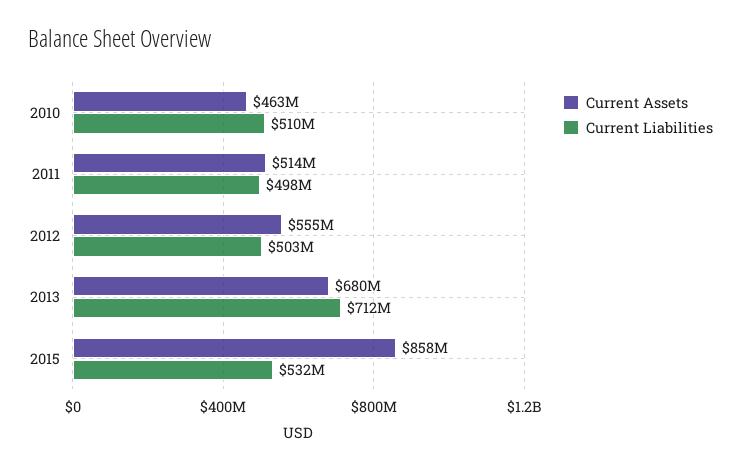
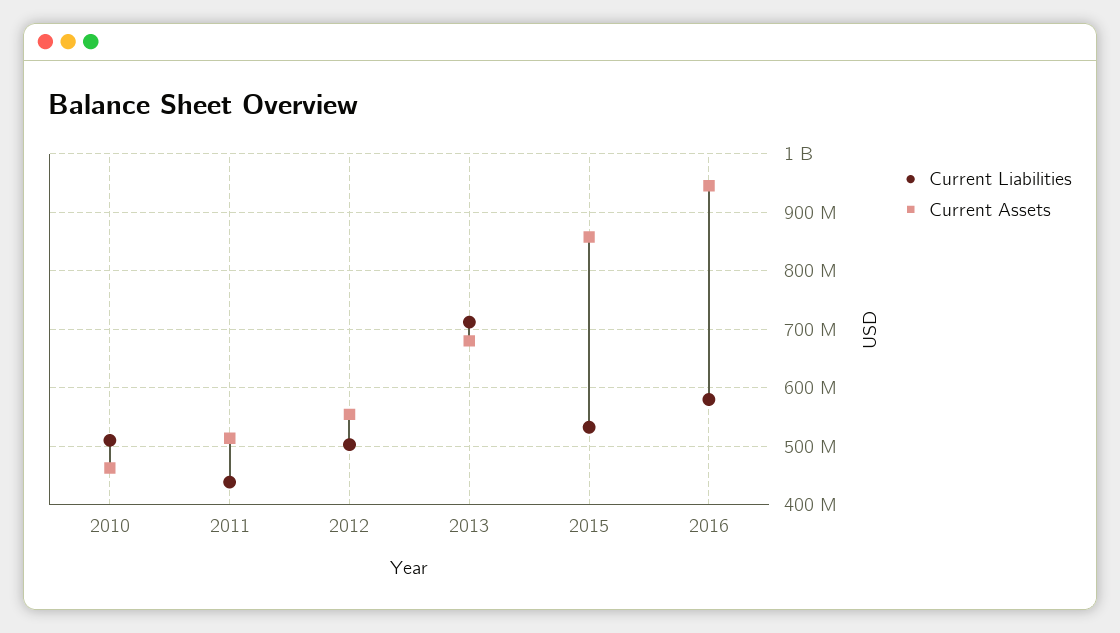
Current Liabilities, 2011: 498000000 -> 440000000
Current Liabilities, 2016: none -> 580000000
Current Assets, 2016: none -> 940000000

